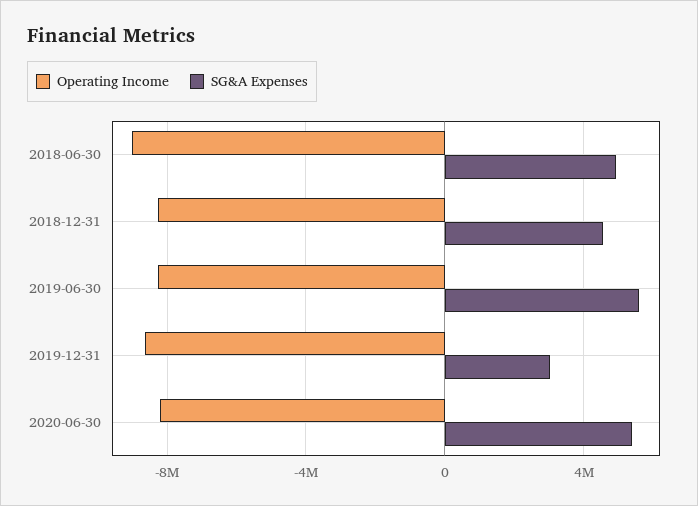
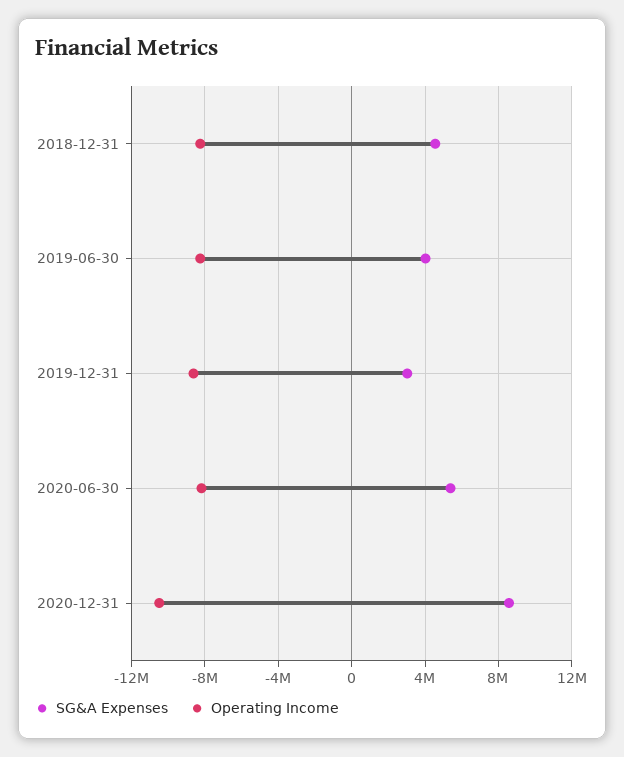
Operating Income, 2018-06-30: -9000000 -> none
SG&A Expenses, 2018-06-30: 5000000 -> none
SG&A Expenses, 2019-06-30: 5500000 -> 4000000
SG&A Expenses, 2020-12-31: none -> 8500000
Operating Income, 2020-12-31: none -> -10500000

